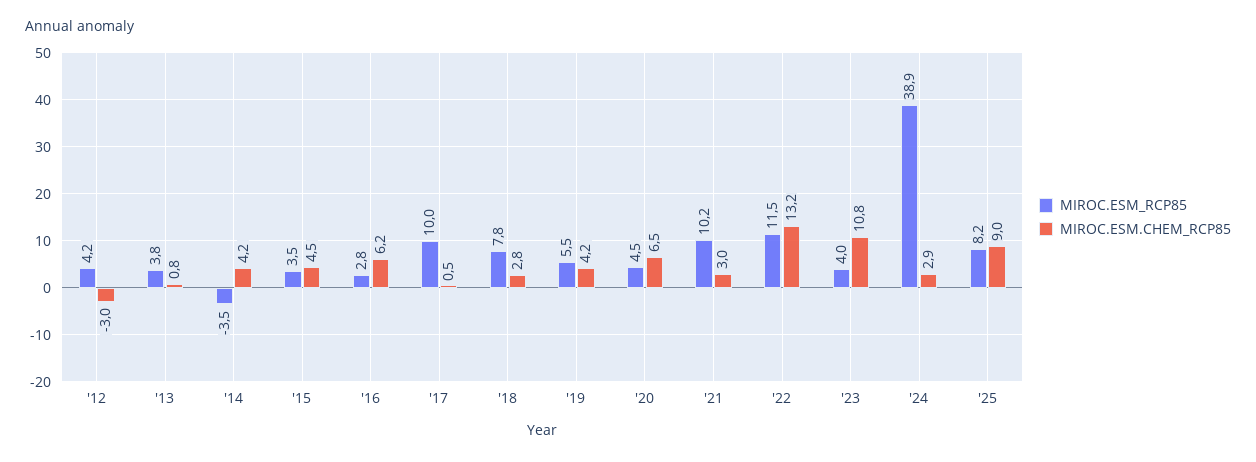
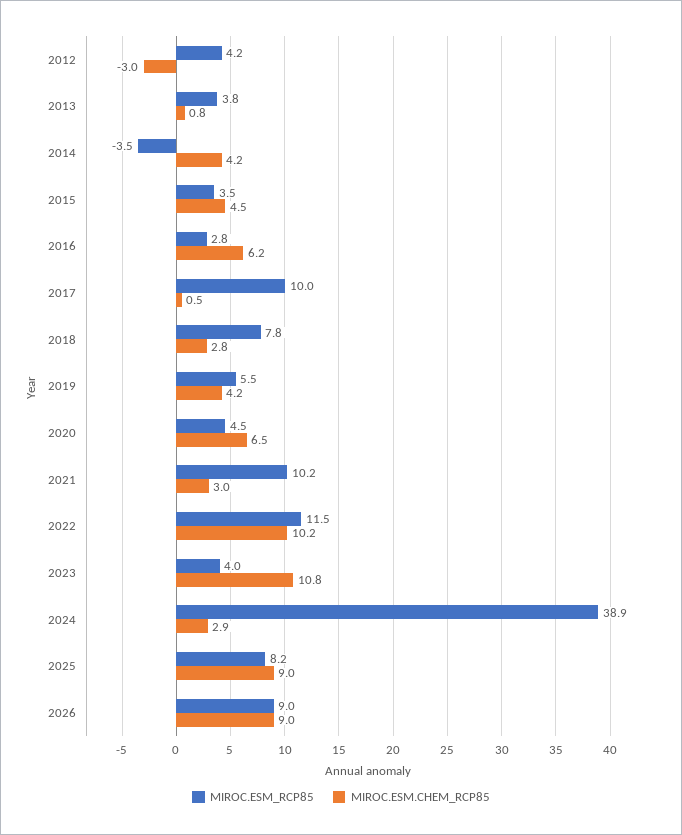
MIROC.ESM.CHEM_RCP85, '22: 13.2 -> 10.2
MIROC.ESM_RCP85, 2026: none -> 9
MIROC.ESM.CHEM_RCP85, 2026: none -> 9

